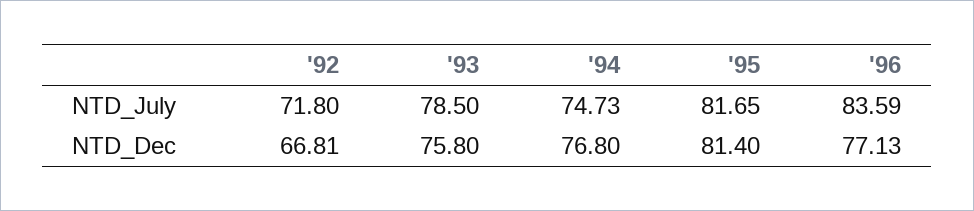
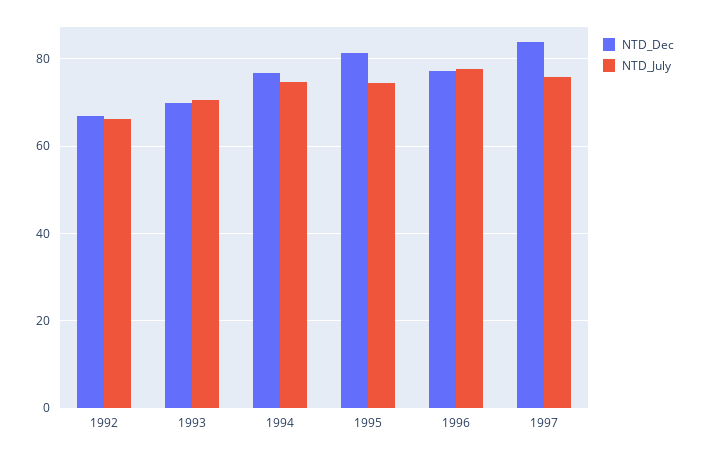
NTD_July, '92: 71.8 -> 66
NTD_July, '93: 78.5 -> 70
NTD_July, '95: 81.65 -> 74
NTD_July, '96: 83.59 -> 78
NTD_Dec, '93: 75.8 -> 70
NTD_Dec, 1997: none -> 84
NTD_July, 1997: none -> 76

